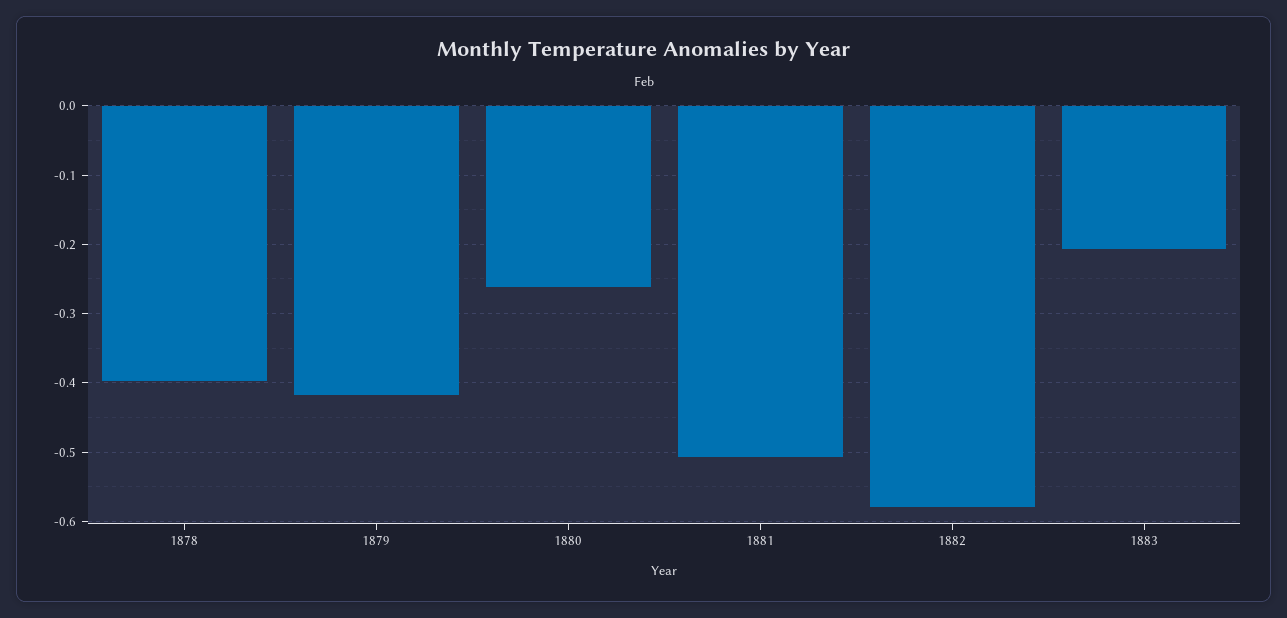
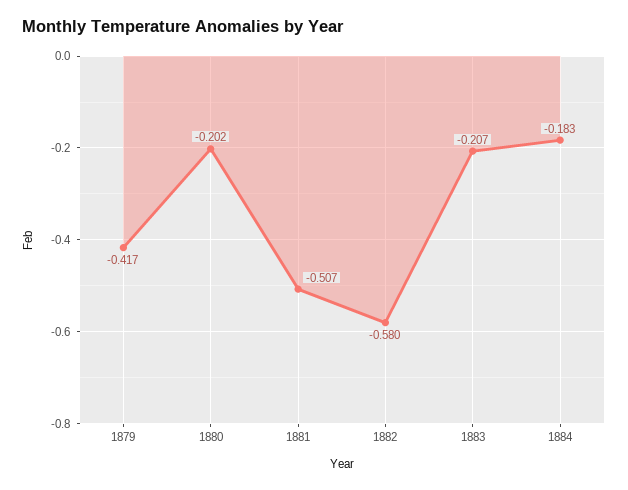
1878: -0.4 -> none
1880: -0.26 -> -0.202
1884: none -> -0.183

